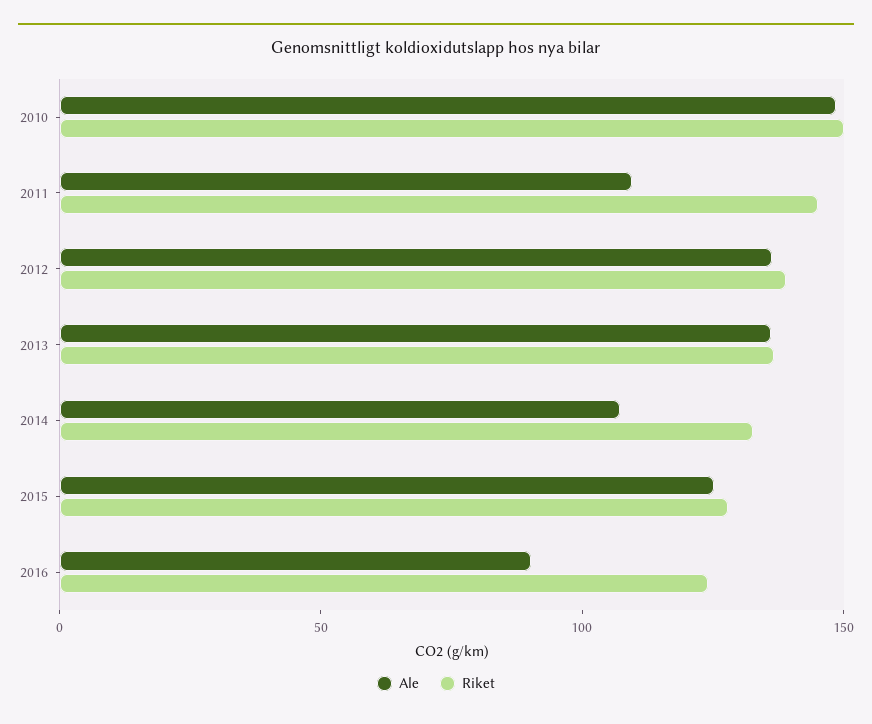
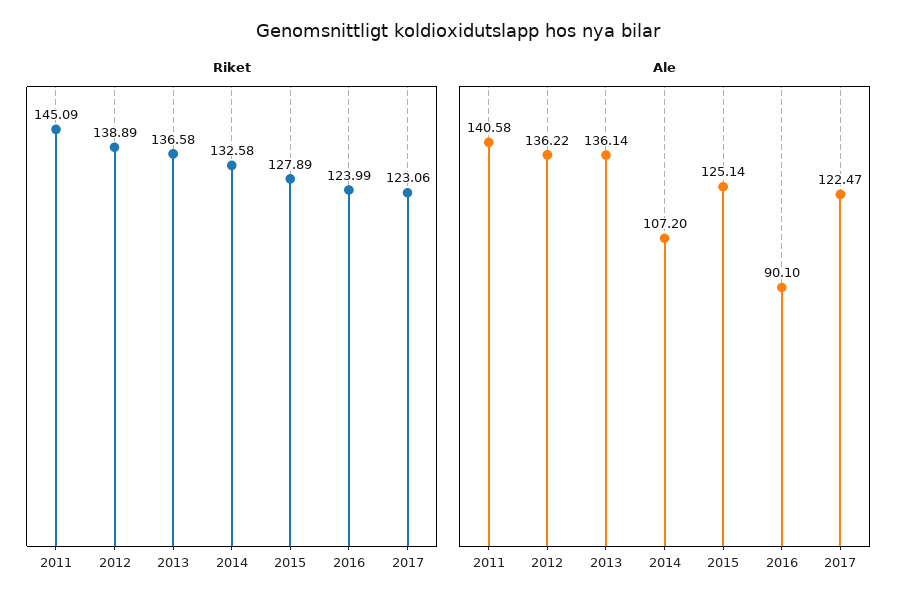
Ale, 2010: 150 -> none
Riket, 2010: 150 -> none
Ale, 2011: 110 -> 140.58
Riket, 2017: none -> 123.06
Ale, 2017: none -> 122.47

